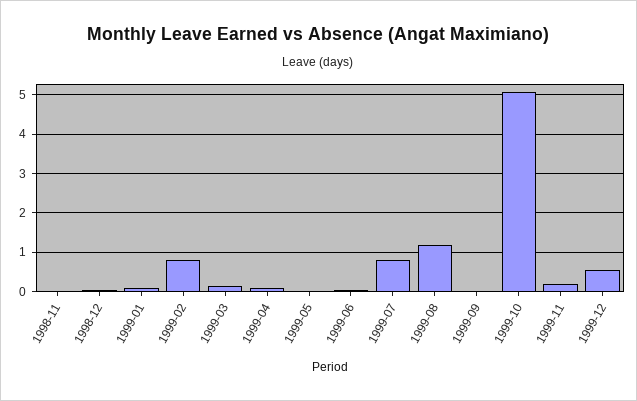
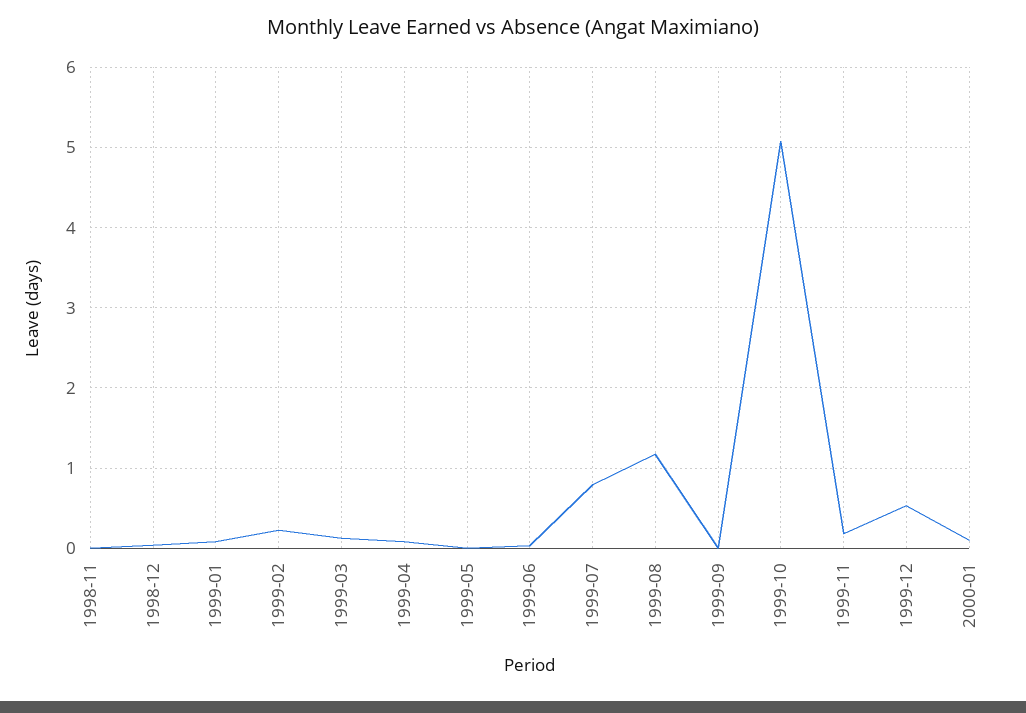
1999-02: 0.8 -> 0.2
2000-01: none -> 0.1

